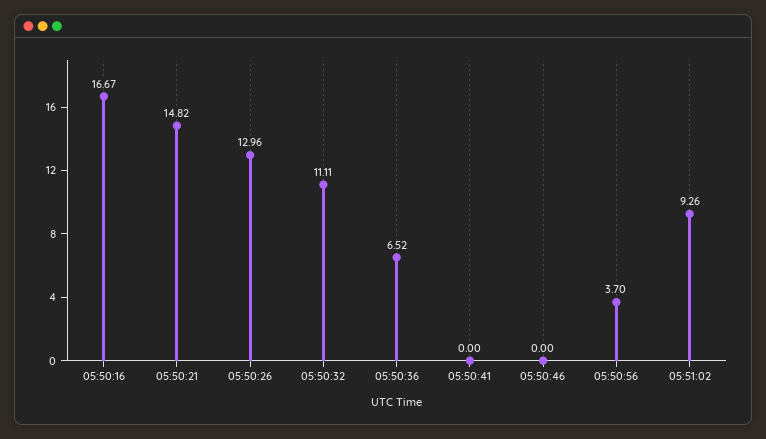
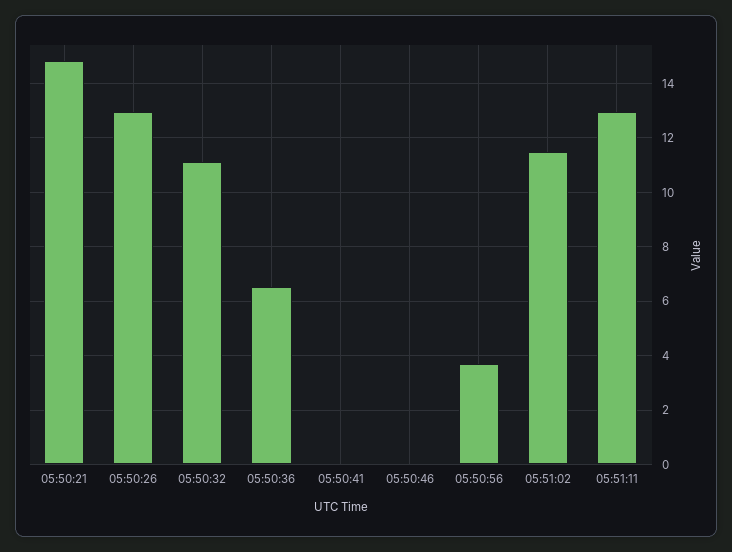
05:50:16: 16.67 -> none
05:51:02: 9.26 -> 11.5
05:51:11: none -> 13

